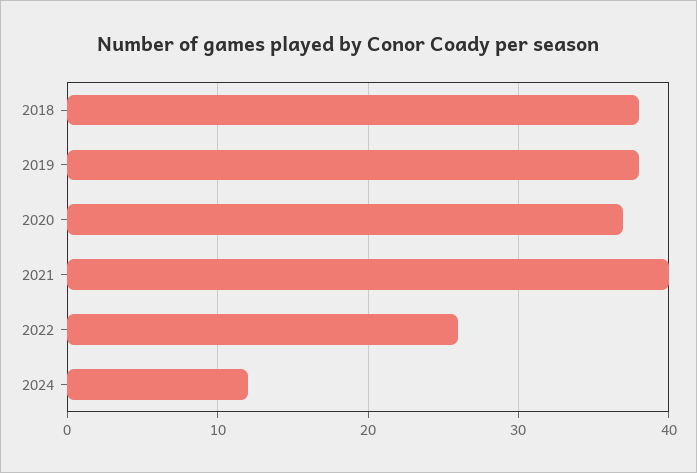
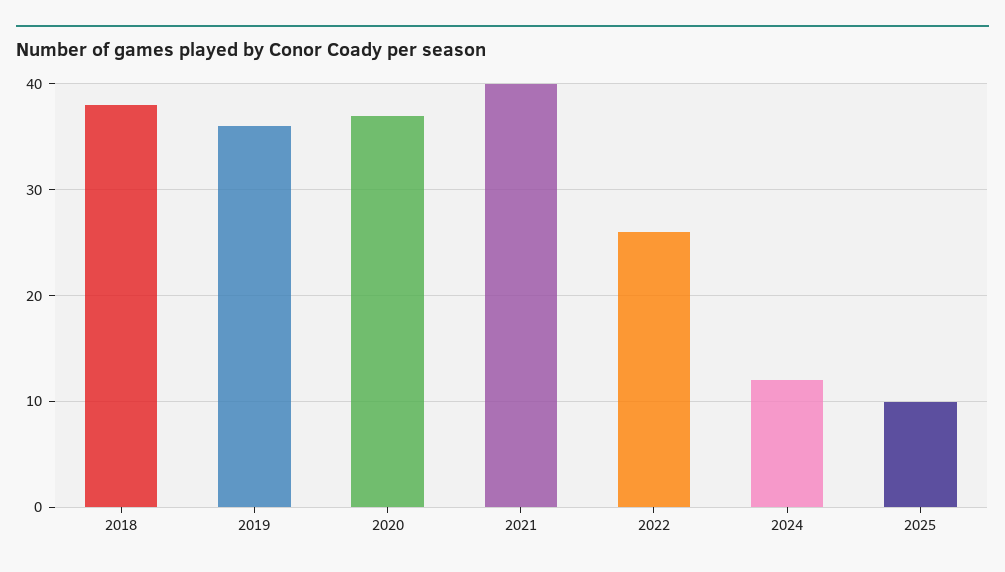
2019: 38 -> 36
2025: none -> 10

